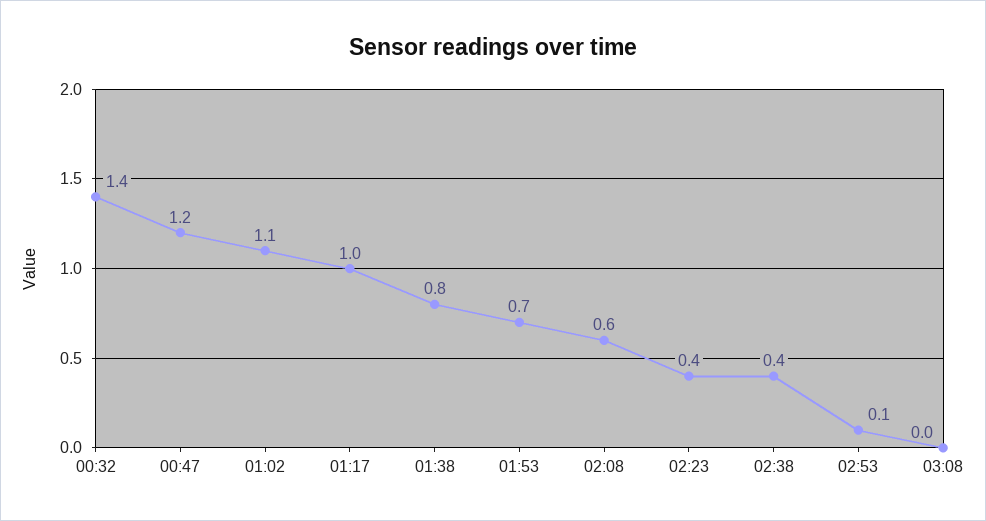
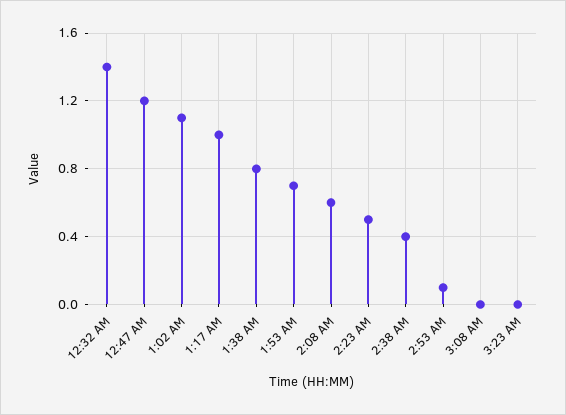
02:23: 0.4 -> 0.5
3:23 AM: none -> 0

